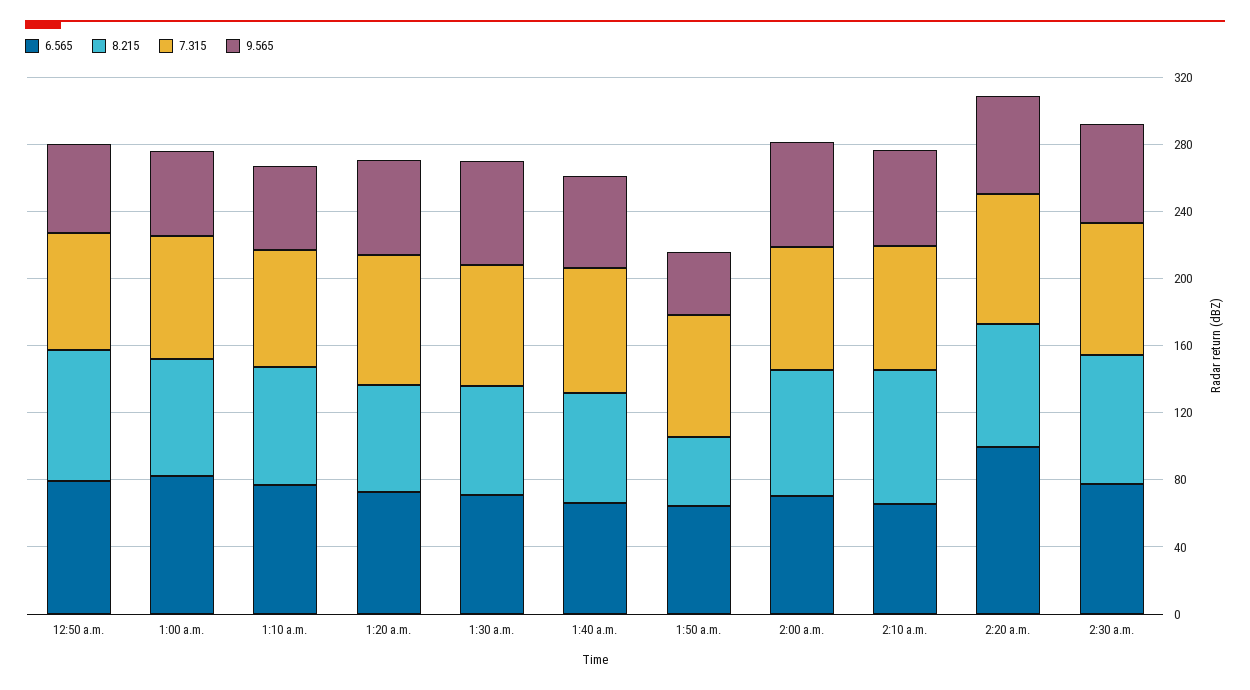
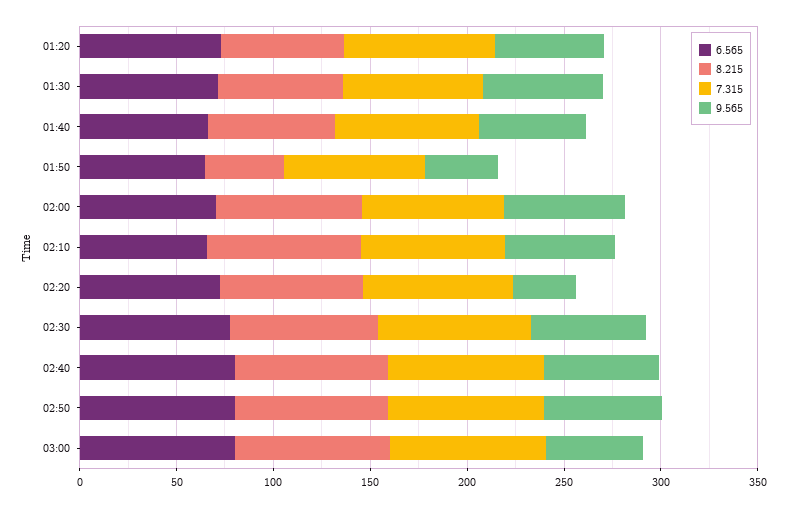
6.565, 12:50 a.m.: 80 -> none
8.215, 12:50 a.m.: 80 -> none
7.315, 12:50 a.m.: 70 -> none
9.565, 12:50 a.m.: 50 -> none
6.565, 1:00 a.m.: 80 -> none
8.215, 1:00 a.m.: 70 -> none
7.315, 1:00 a.m.: 70 -> none
9.565, 1:00 a.m.: 50 -> none
6.565, 1:10 a.m.: 80 -> none
8.215, 1:10 a.m.: 70 -> none
7.315, 1:10 a.m.: 70 -> none
9.565, 1:10 a.m.: 50 -> none
6.565, 2:20 a.m.: 100 -> 70
9.565, 2:20 a.m.: 60 -> 30
6.565, 02:40: none -> 80
8.215, 02:40: none -> 80
7.315, 02:40: none -> 80
9.565, 02:40: none -> 60
6.565, 02:50: none -> 80
8.215, 02:50: none -> 80
7.315, 02:50: none -> 80
9.565, 02:50: none -> 60
6.565, 03:00: none -> 80
8.215, 03:00: none -> 80
7.315, 03:00: none -> 80
9.565, 03:00: none -> 50

